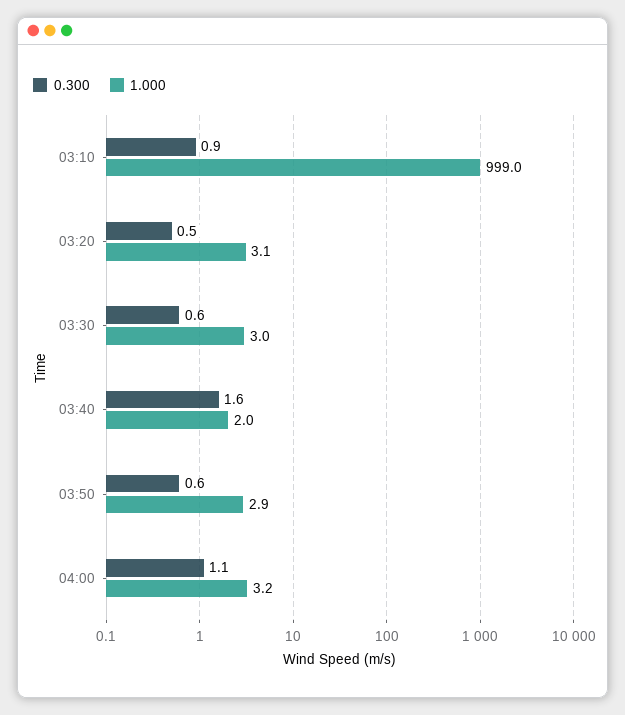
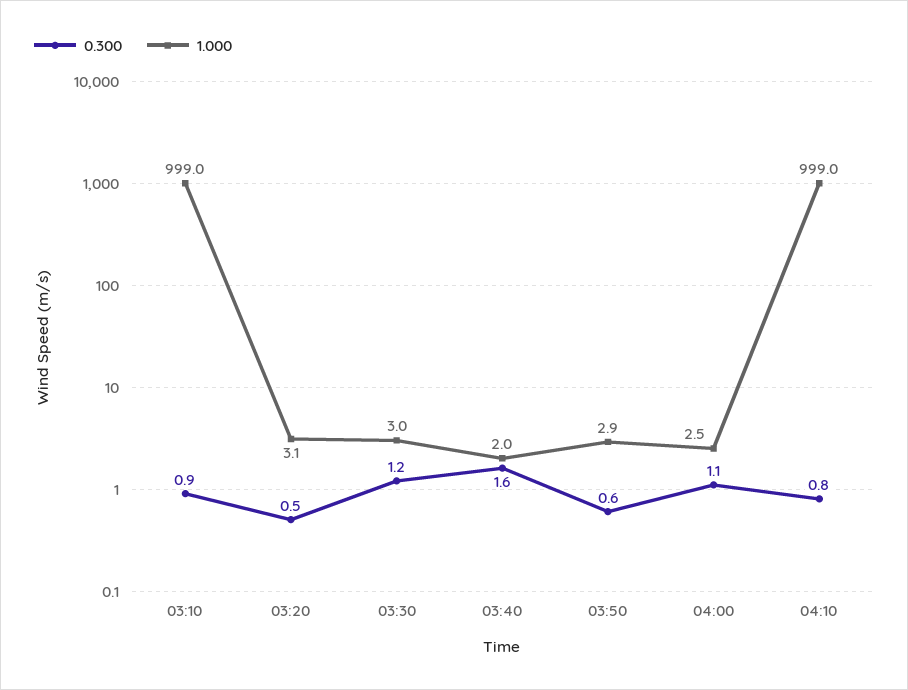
0.300, 03:30: 0.6 -> 1.2
1.000, 04:00: 3.2 -> 2.5
0.300, 04:10: none -> 0.8
1.000, 04:10: none -> 999

